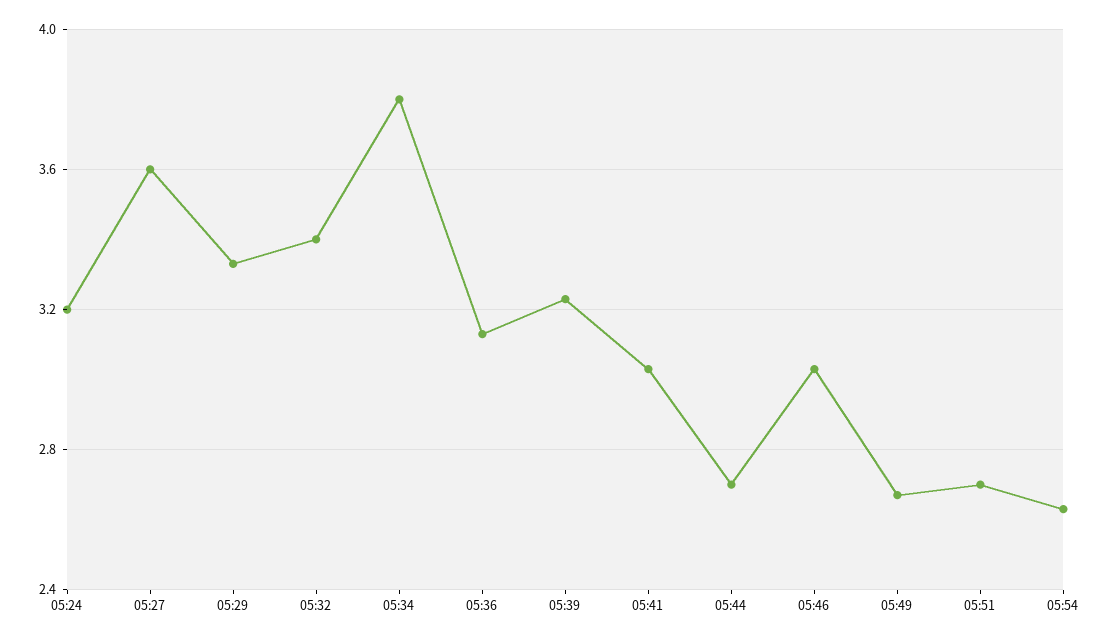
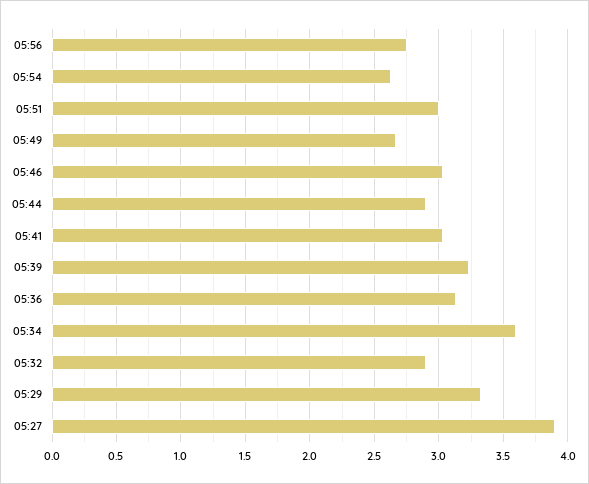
05:24: 3.2 -> none
05:27: 3.6 -> 3.9
05:32: 3.4 -> 2.9
05:34: 3.8 -> 3.6
05:44: 2.7 -> 2.9
05:51: 2.7 -> 3
05:56: none -> 2.75

